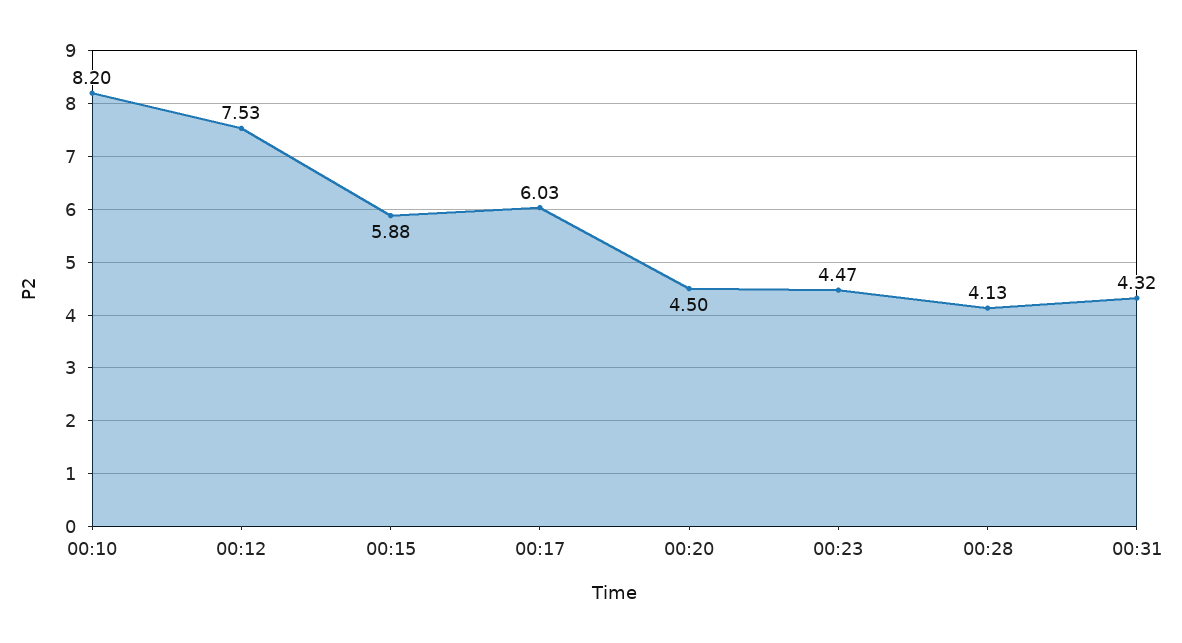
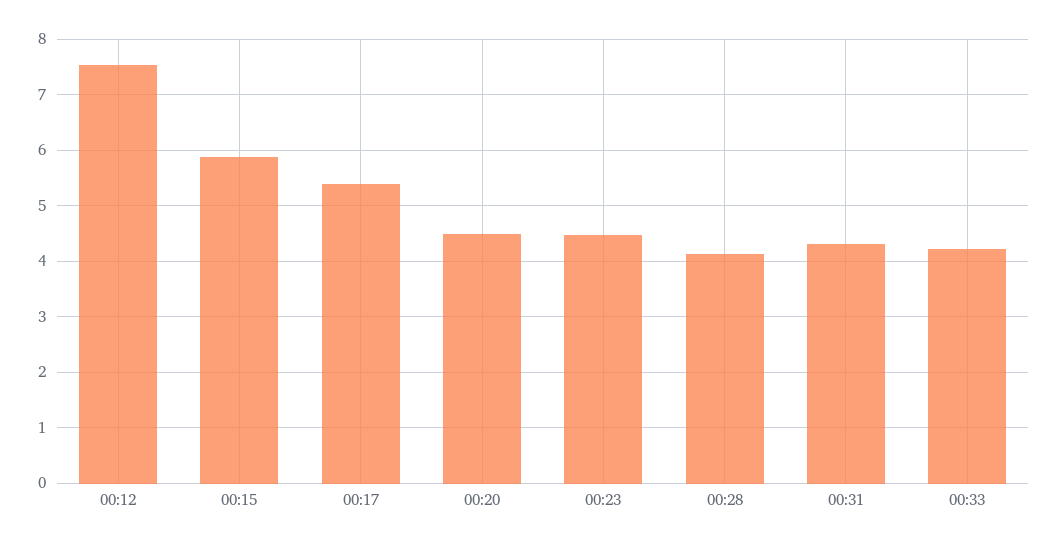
00:10: 8.2 -> none
00:17: 6.03 -> 5.4
00:33: none -> 4.2

